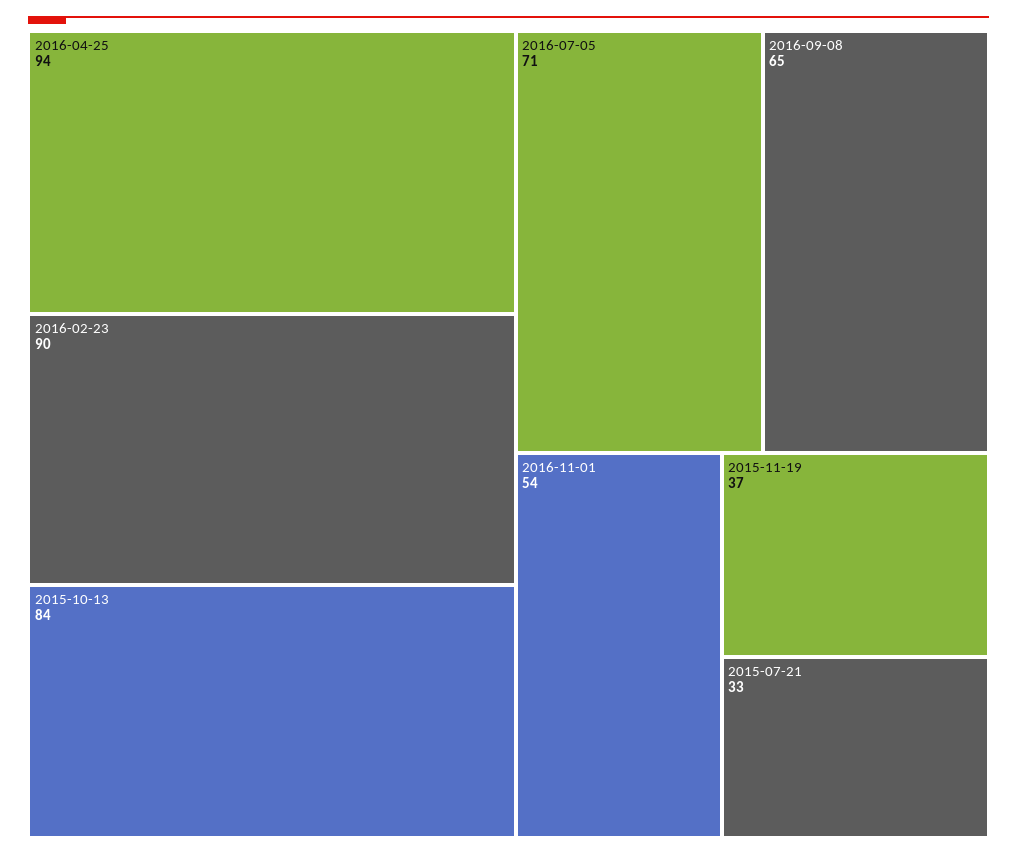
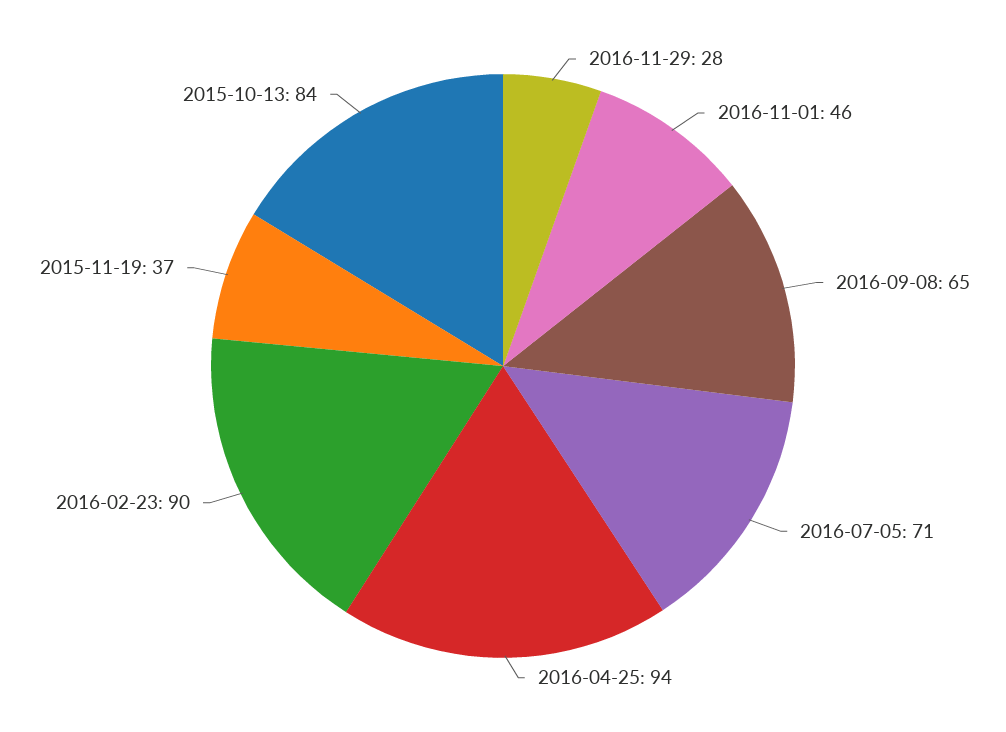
2016-11-01: 54 -> 46
2015-07-21: 33 -> none
2016-11-29: none -> 28

